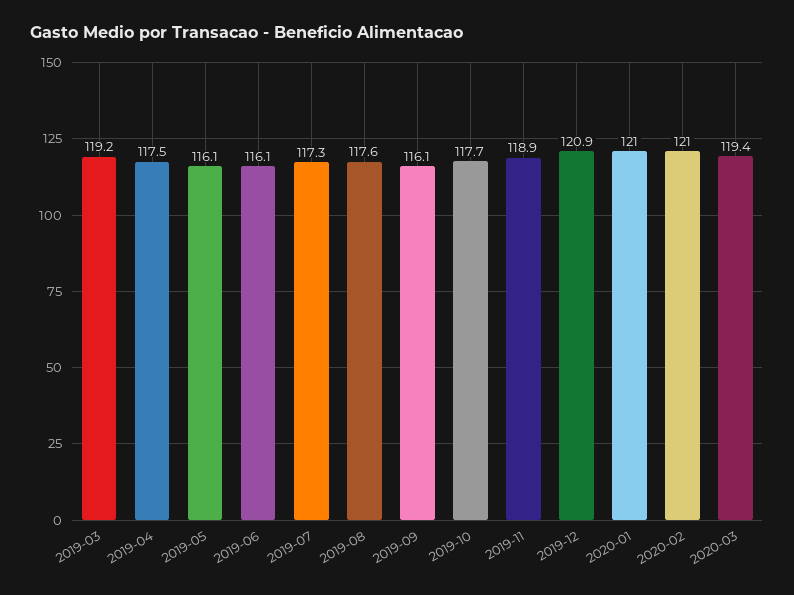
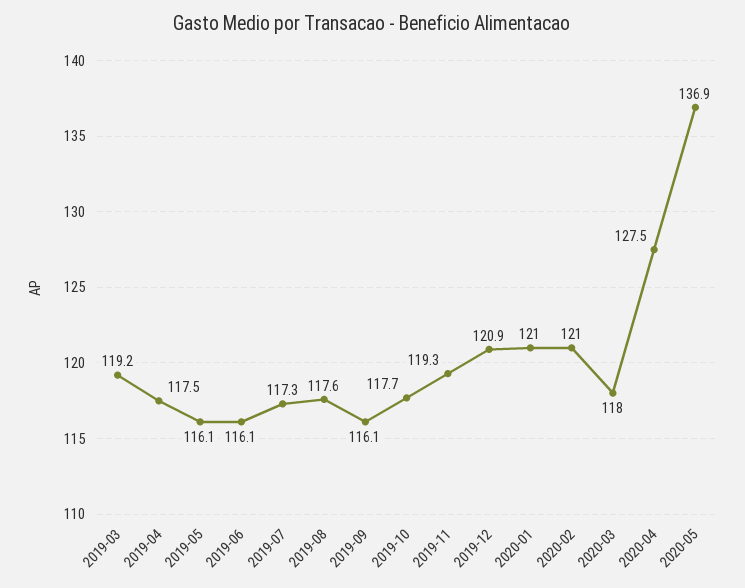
2019-11: 118.9 -> 119.3
2020-03: 119.4 -> 118
2020-04: none -> 127.5
2020-05: none -> 136.9

